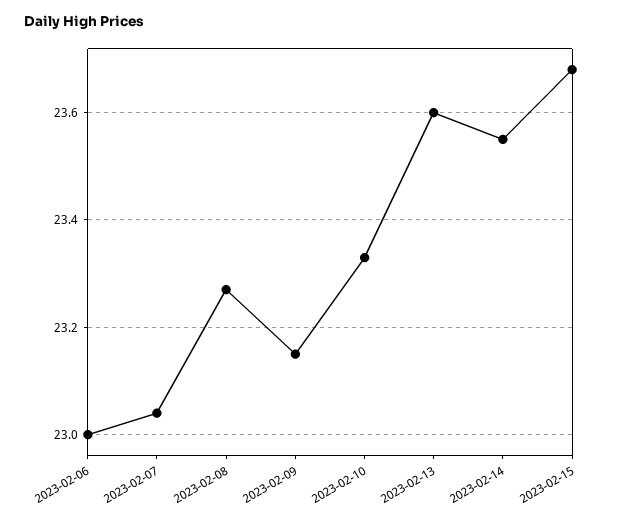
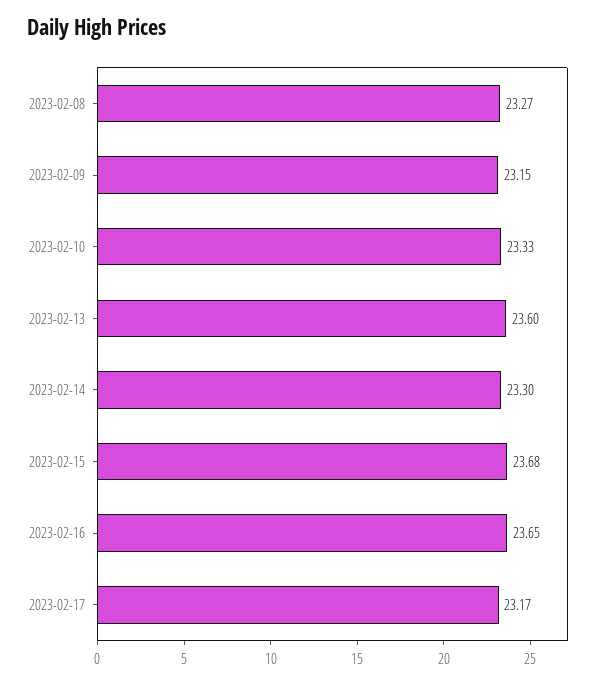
2023-02-06: 23 -> none
2023-02-07: 23.05 -> none
2023-02-14: 23.55 -> 23.3
2023-02-16: none -> 23.65
2023-02-17: none -> 23.17

